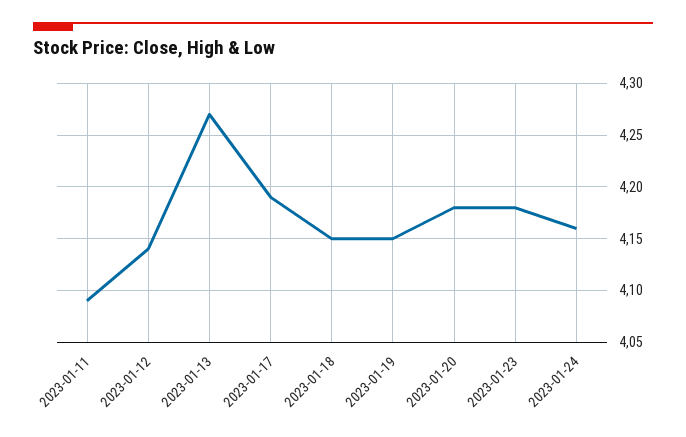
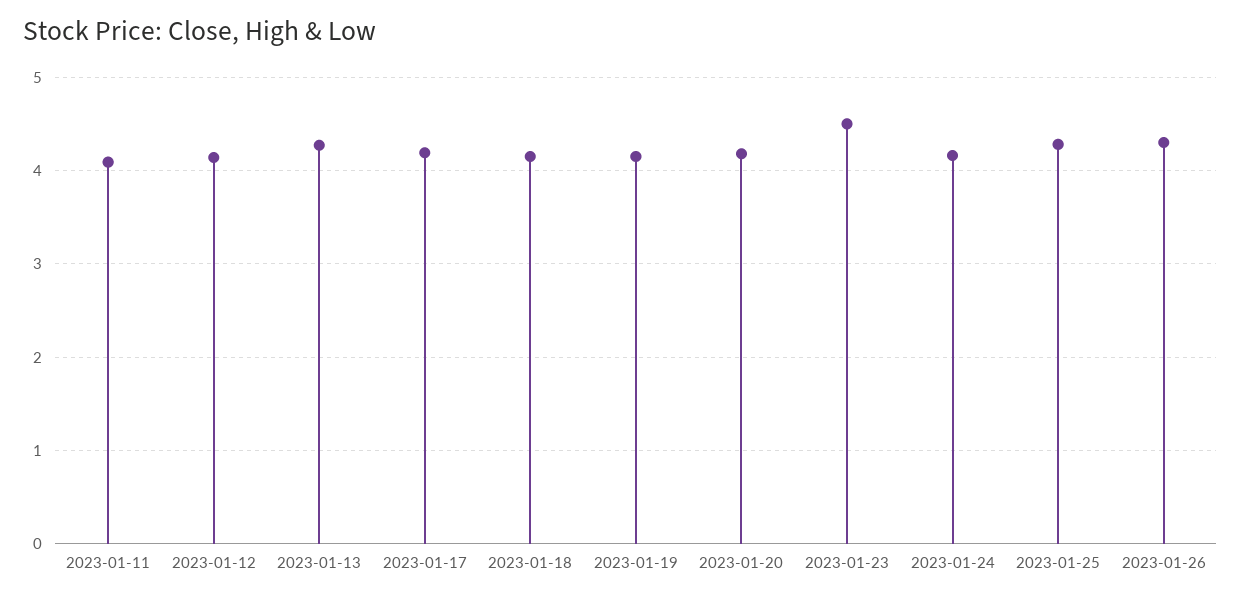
2023-01-23: 4.18 -> 4.5
2023-01-25: none -> 4.3
2023-01-26: none -> 4.3

